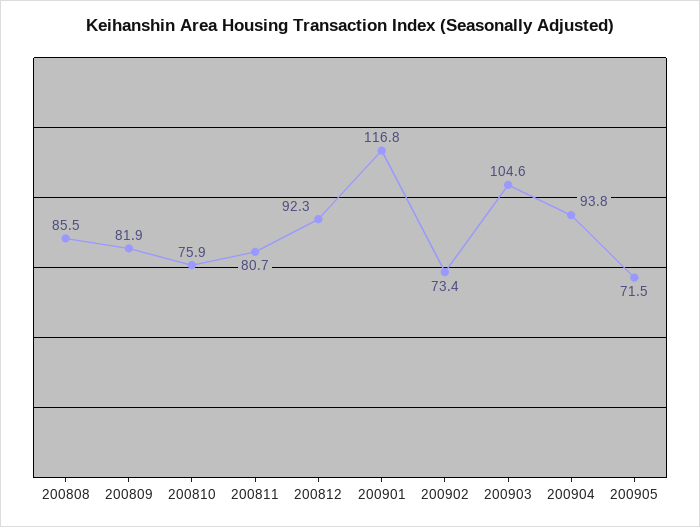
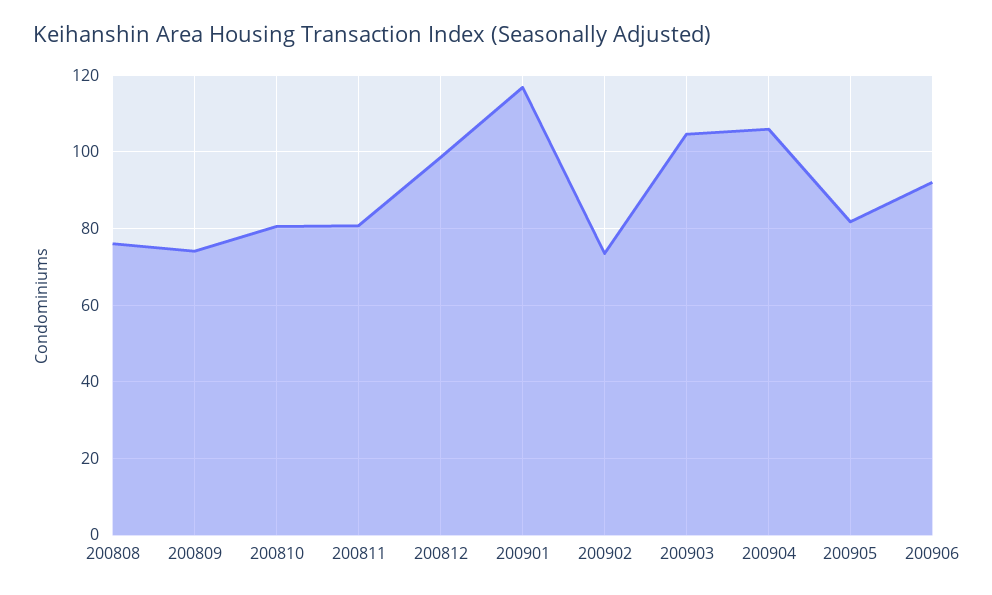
200808: 85.5 -> 76
200809: 81.9 -> 74
200810: 75.9 -> 80
200812: 92.3 -> 98
200904: 93.8 -> 106
200905: 71.5 -> 82
200906: none -> 92

